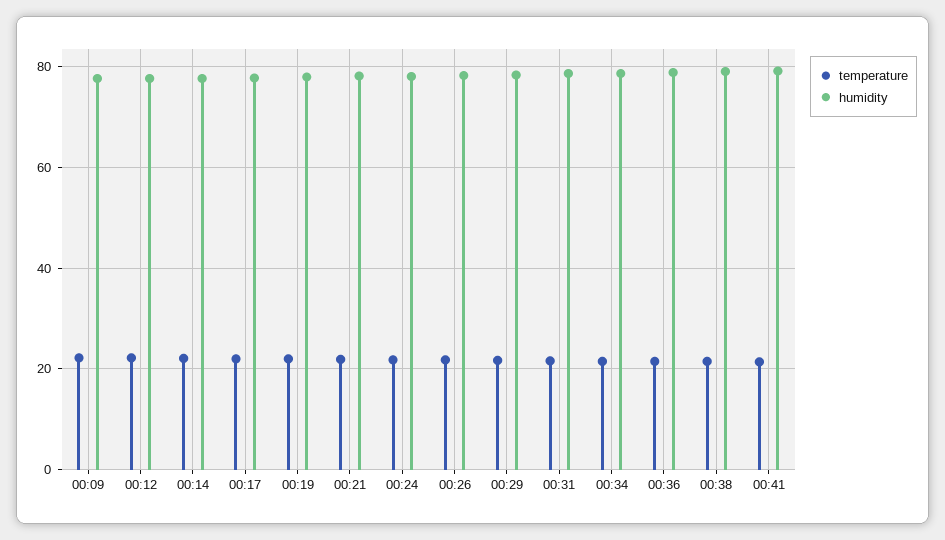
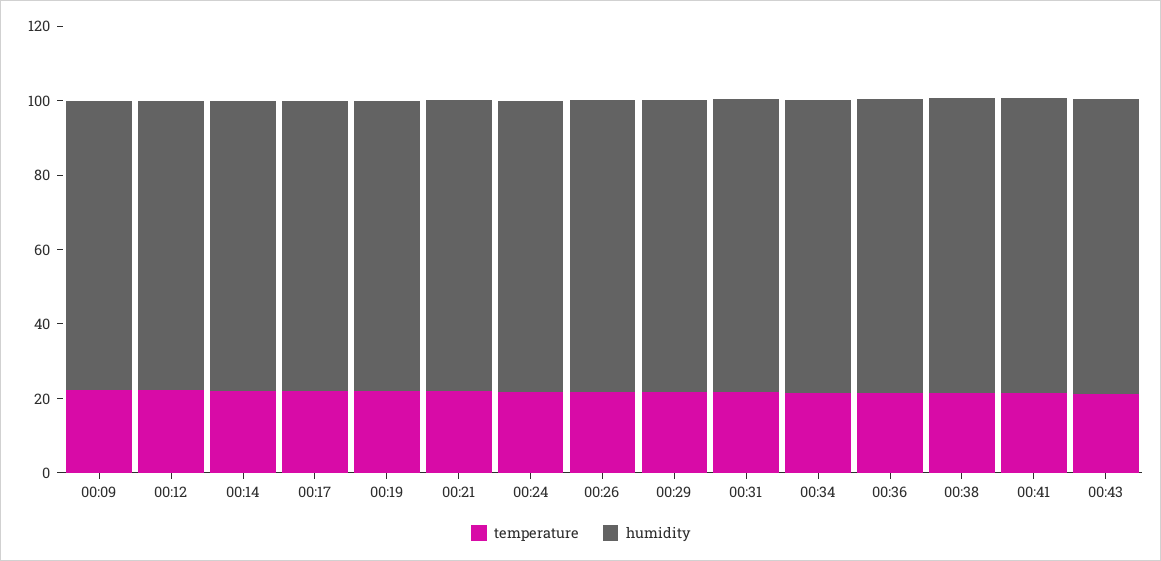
temperature, 00:43: none -> 20
humidity, 00:43: none -> 80

